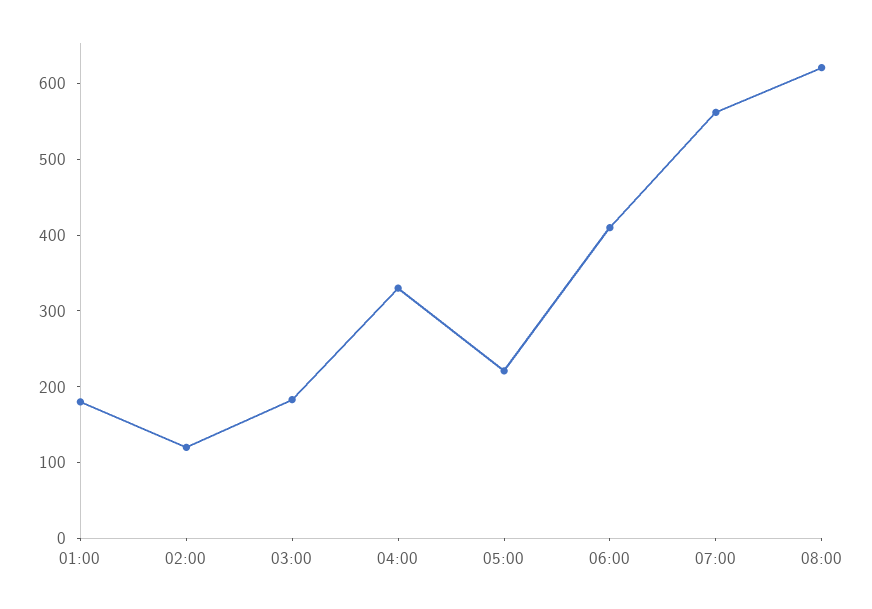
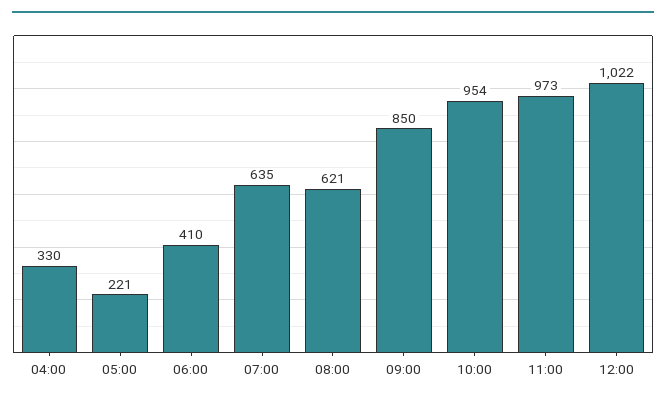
01:00: 180 -> none
02:00: 120 -> none
03:00: 180 -> none
07:00: 560 -> 635
09:00: none -> 850
10:00: none -> 954
11:00: none -> 973
12:00: none -> 1022

